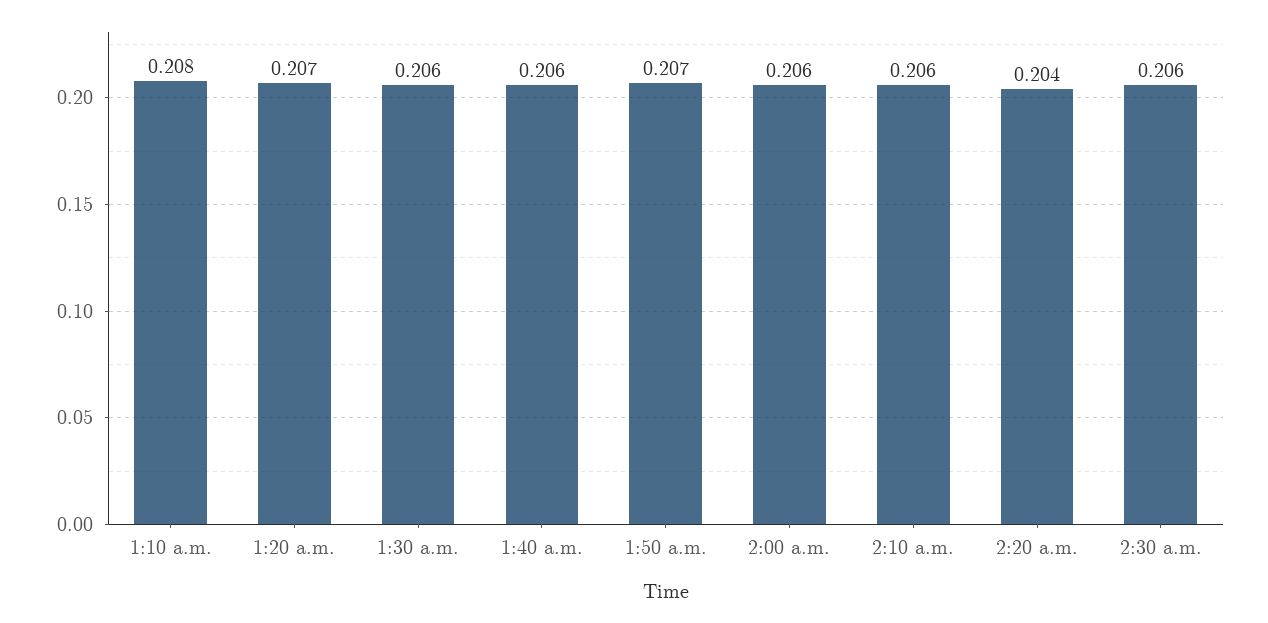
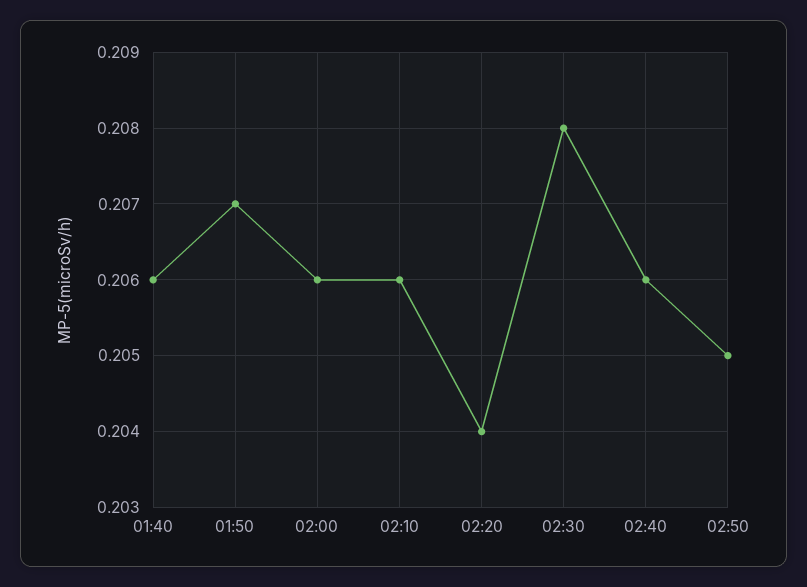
1:10 a.m.: 0.208 -> none
1:20 a.m.: 0.207 -> none
1:30 a.m.: 0.206 -> none
2:30 a.m.: 0.206 -> 0.208
02:40: none -> 0.206
02:50: none -> 0.205

